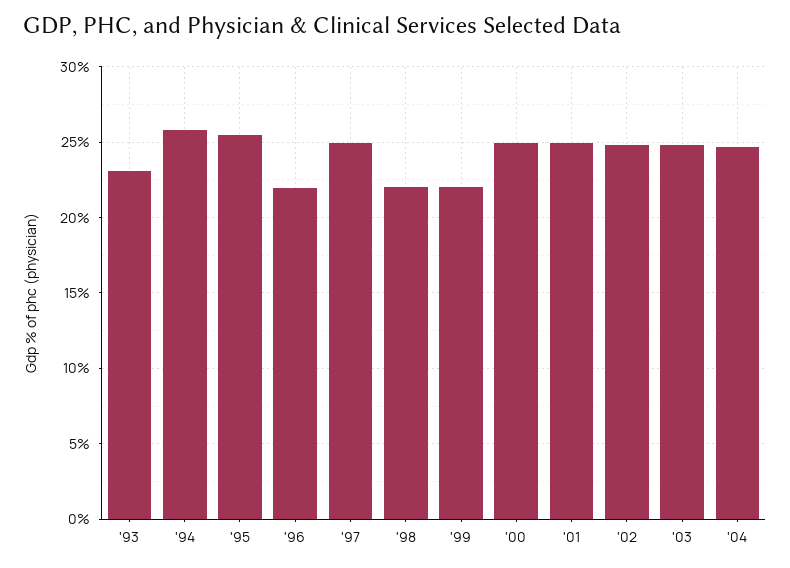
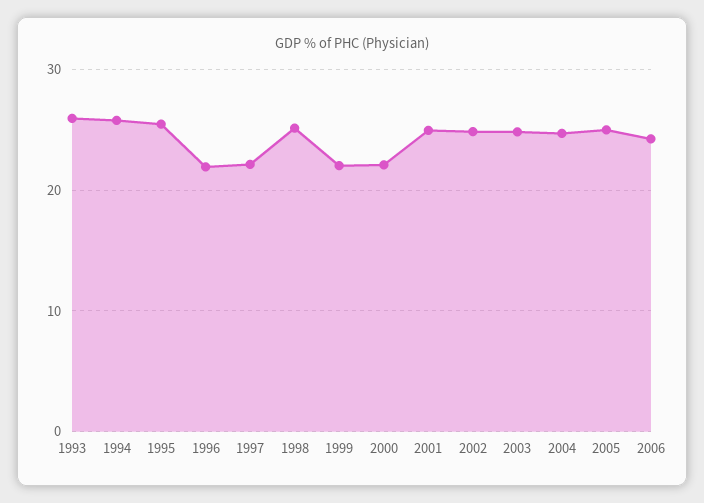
'93: 23 -> 26
'97: 25 -> 22
'98: 22 -> 25
'00: 25 -> 22
2005: none -> 25
2006: none -> 24

